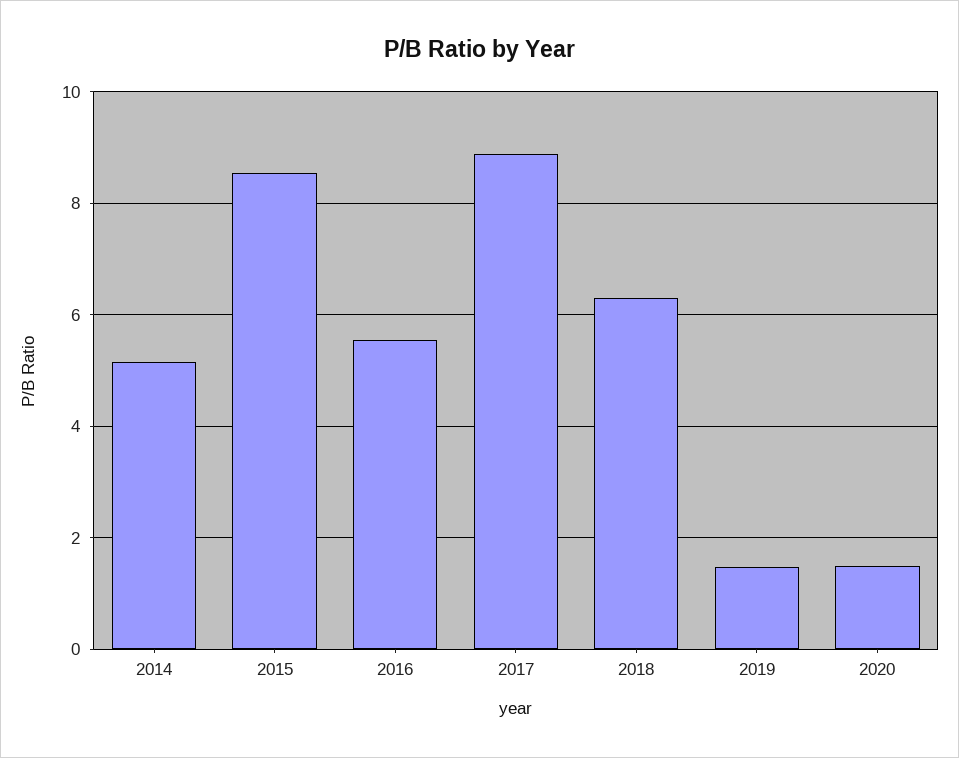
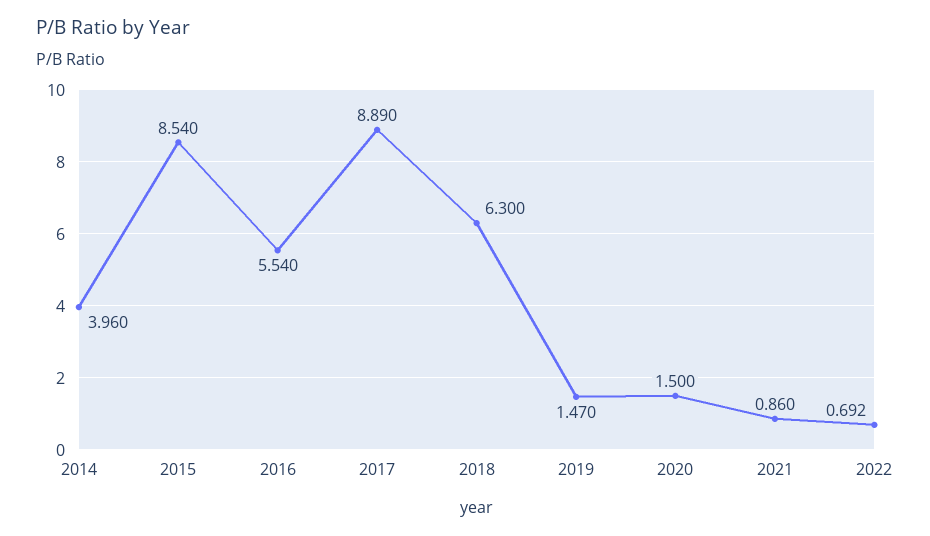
2014: 5.2 -> 3.96
2021: none -> 0.86
2022: none -> 0.692

